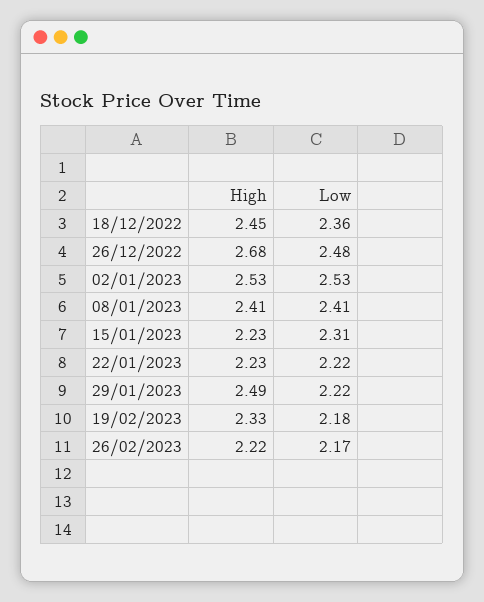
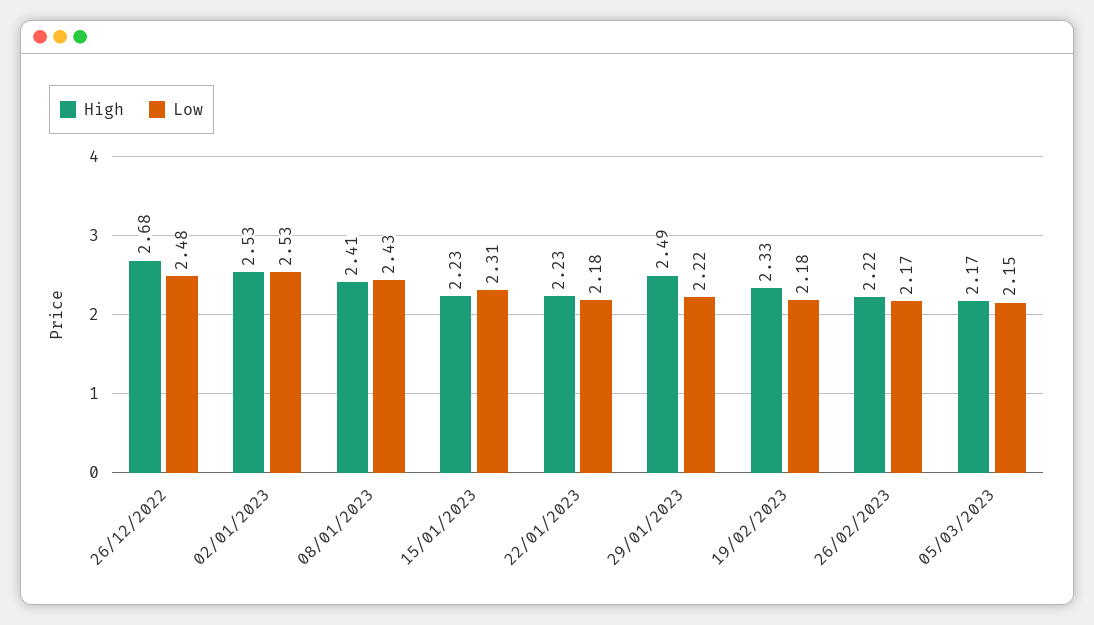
High, 18/12/2022: 2.45 -> none
Low, 18/12/2022: 2.36 -> none
Low, 08/01/2023: 2.41 -> 2.43
Low, 22/01/2023: 2.22 -> 2.18
High, 05/03/2023: none -> 2.17
Low, 05/03/2023: none -> 2.15

